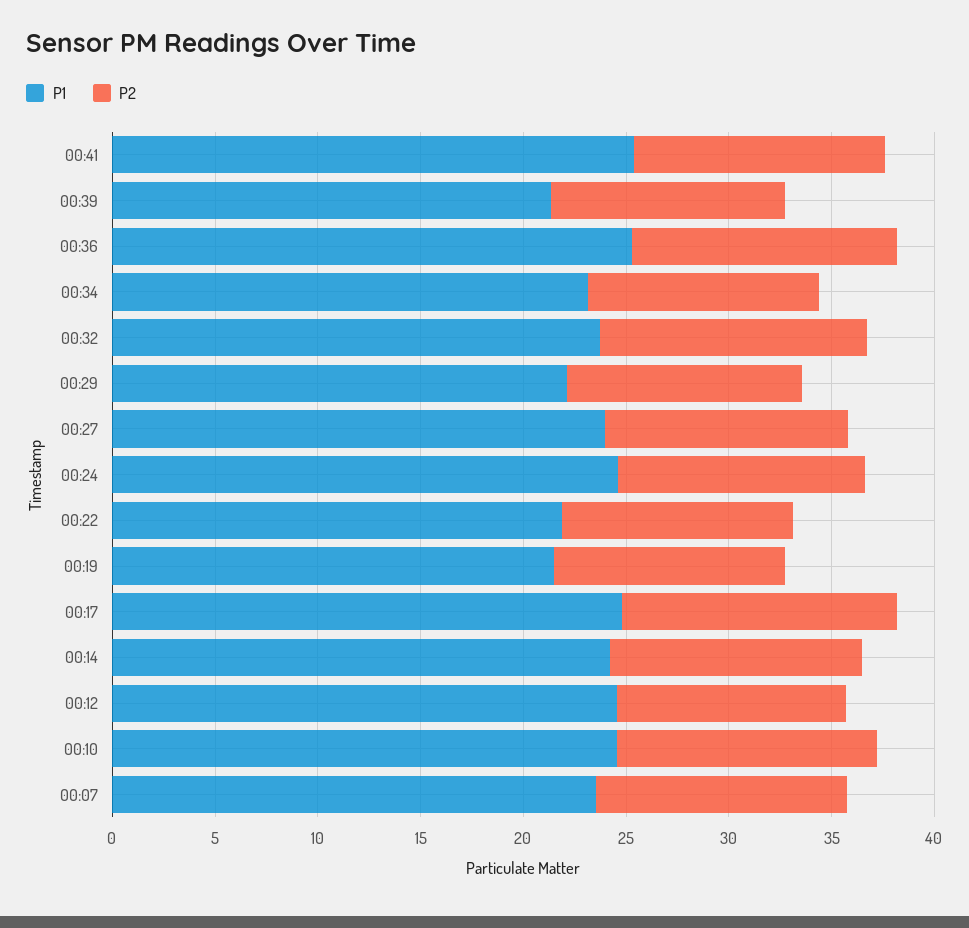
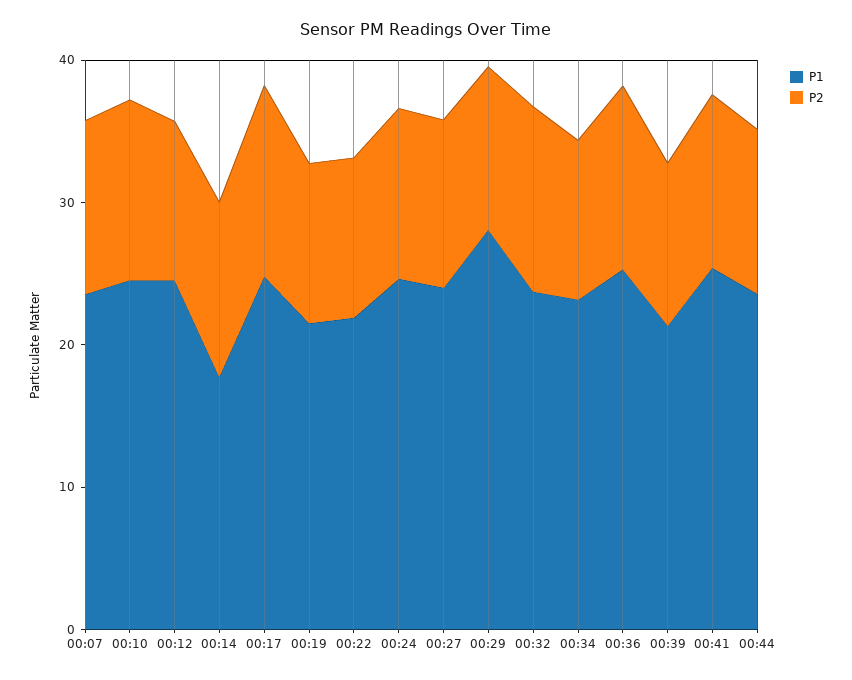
P1, 00:29: 22 -> 28
P1, 00:14: 24 -> 18
P1, 00:44: none -> 24
P2, 00:44: none -> 12

